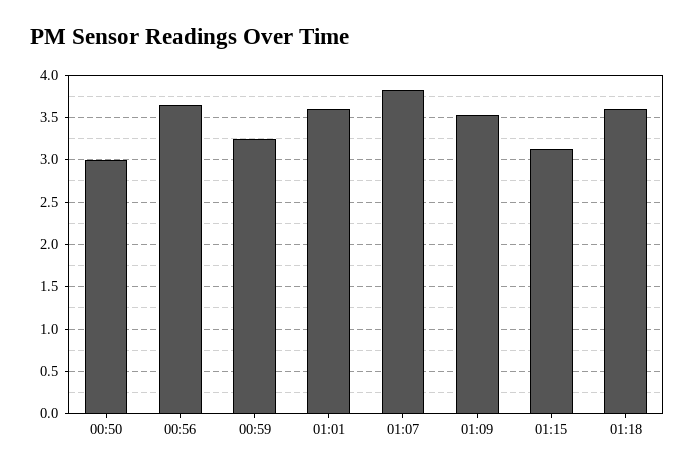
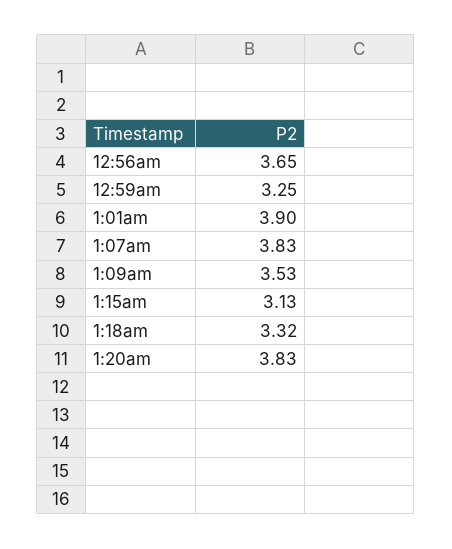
00:50: 3 -> none
01:01: 3.6 -> 3.9
01:18: 3.6 -> 3.32
1:20am: none -> 3.83

